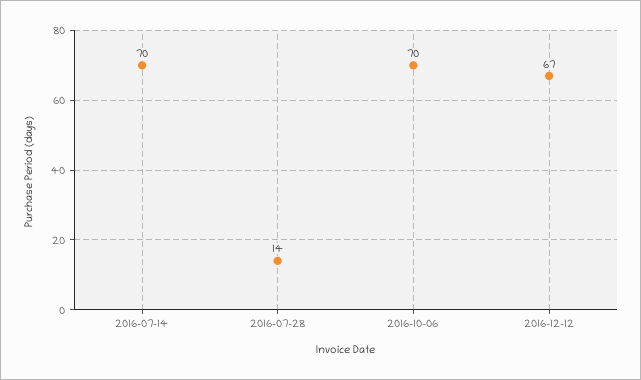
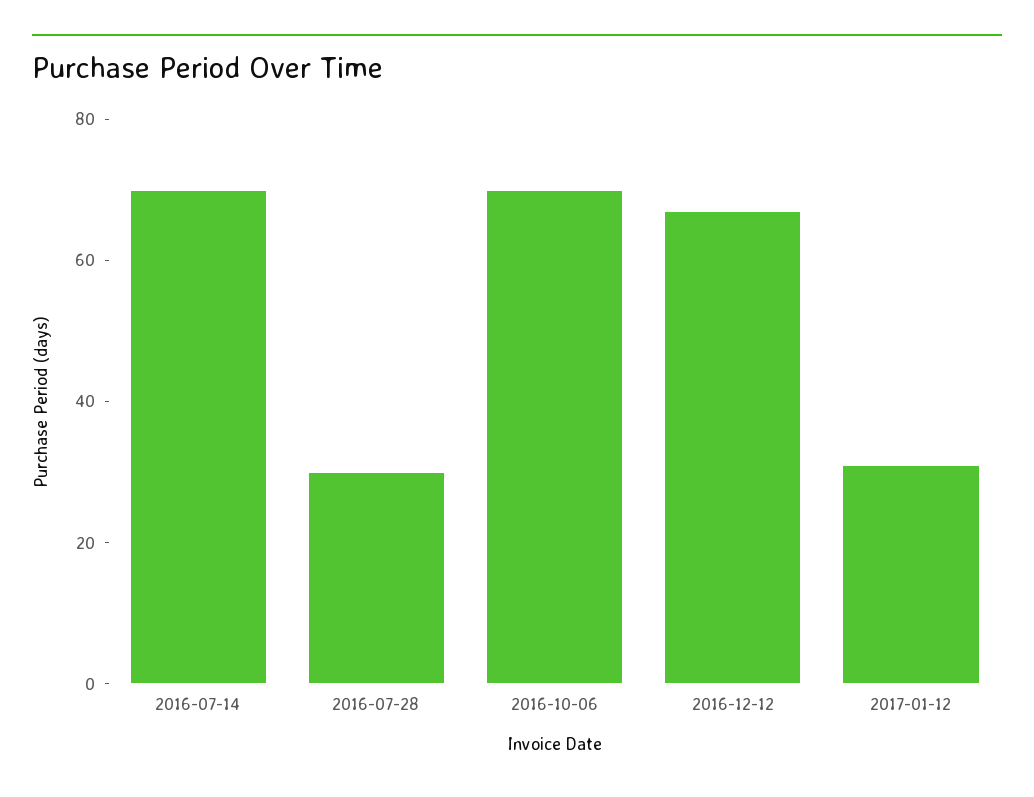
2016-07-28: 14 -> 30
2017-01-12: none -> 30

